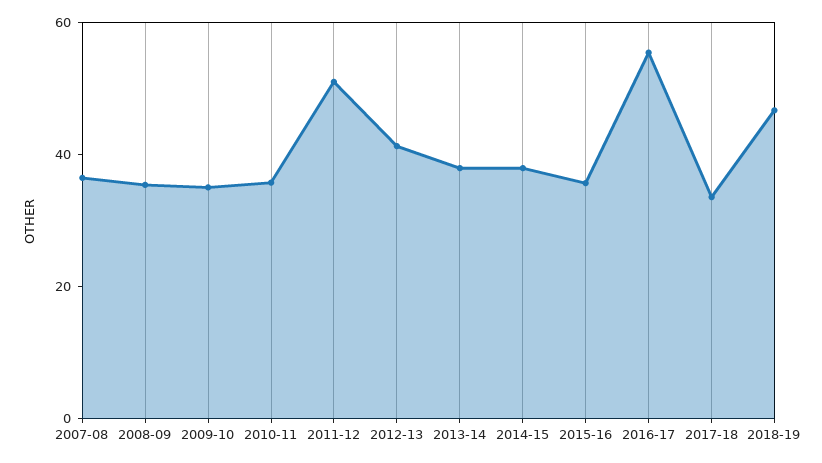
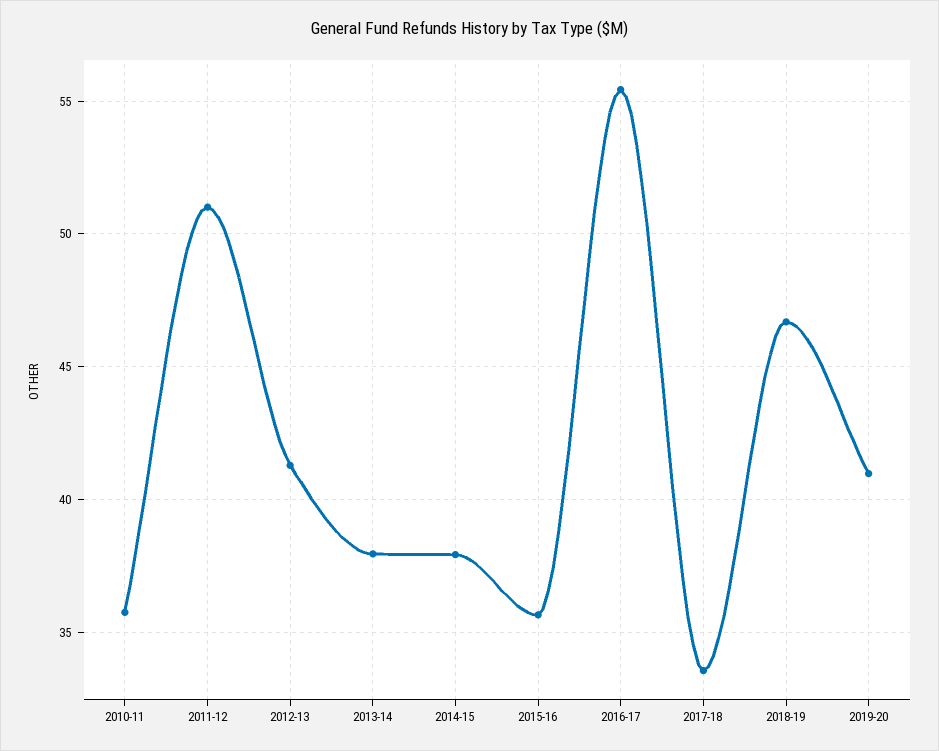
2007-08: 35 -> none
2008-09: 35 -> none
2009-10: 35 -> none
2019-20: none -> 41

